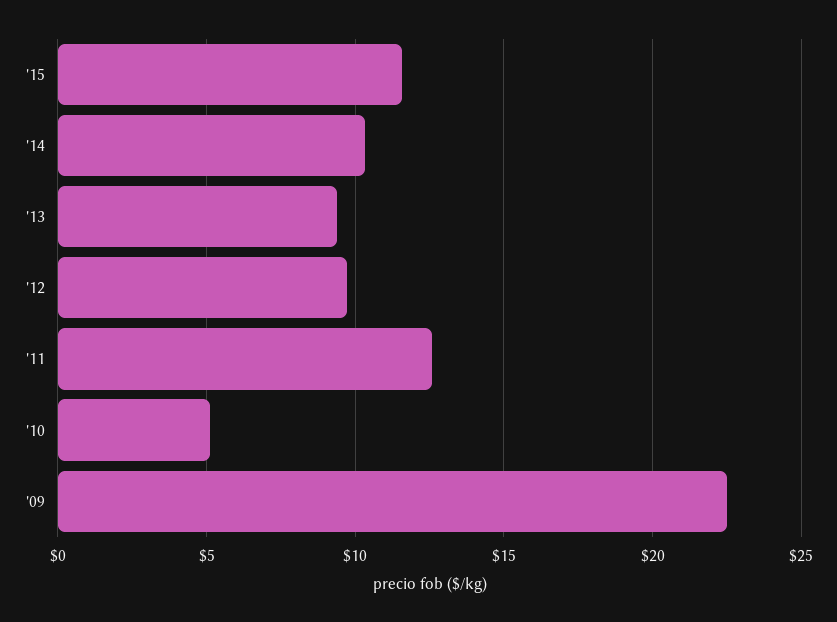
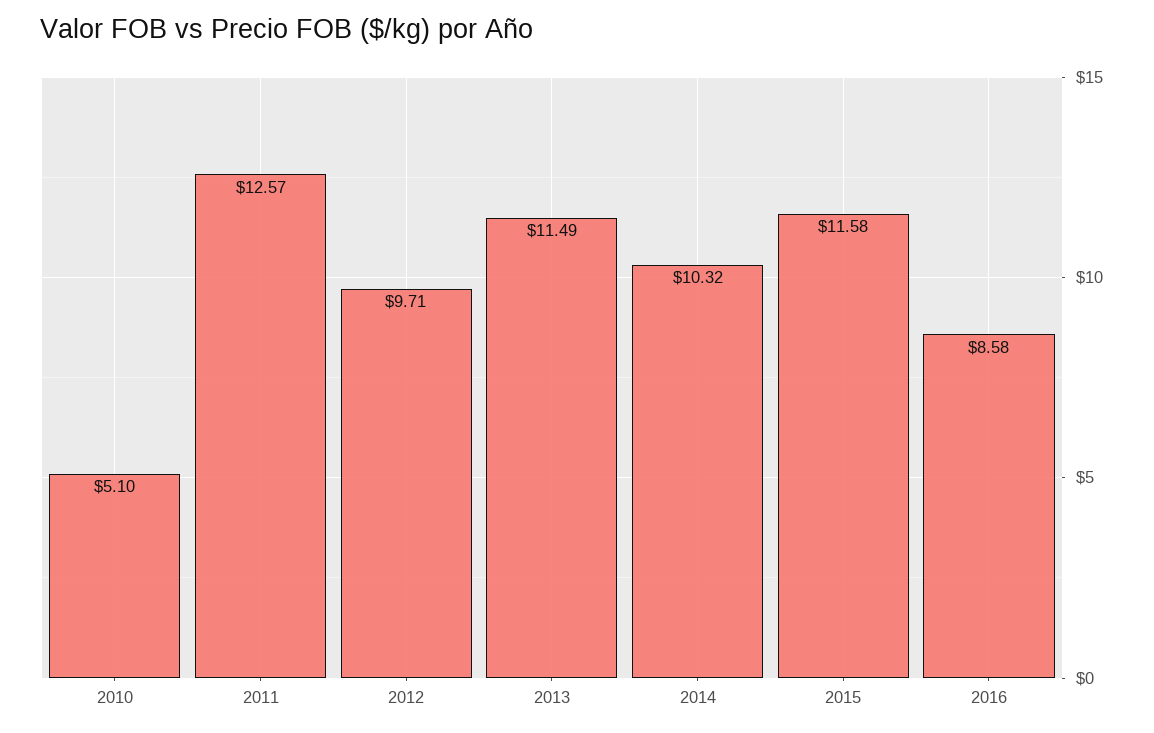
'13: 9.5 -> 11.49
'09: 22.5 -> none
2016: none -> 8.58

